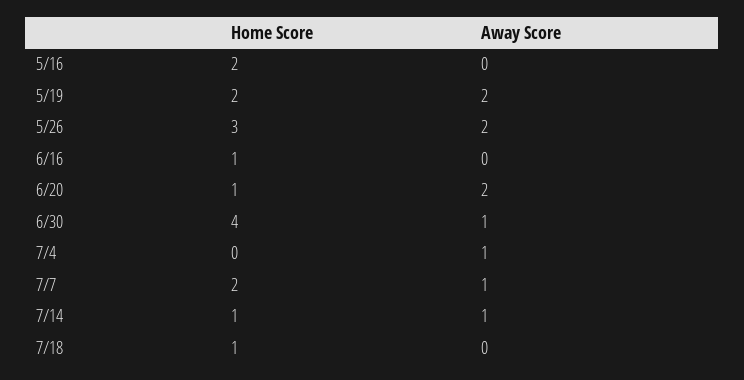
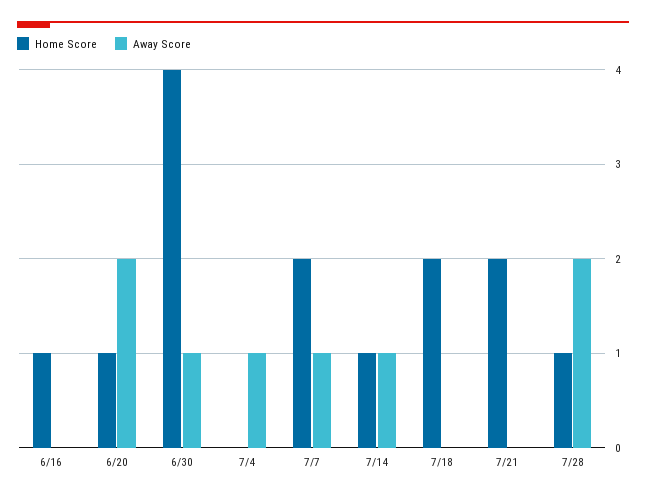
Home Score, 5/16: 2 -> none
Away Score, 5/16: 0 -> none
Home Score, 5/19: 2 -> none
Away Score, 5/19: 2 -> none
Home Score, 5/26: 3 -> none
Away Score, 5/26: 2 -> none
Home Score, 7/18: 1 -> 2
Home Score, 7/21: none -> 2
Away Score, 7/21: none -> 0
Home Score, 7/28: none -> 1
Away Score, 7/28: none -> 2

